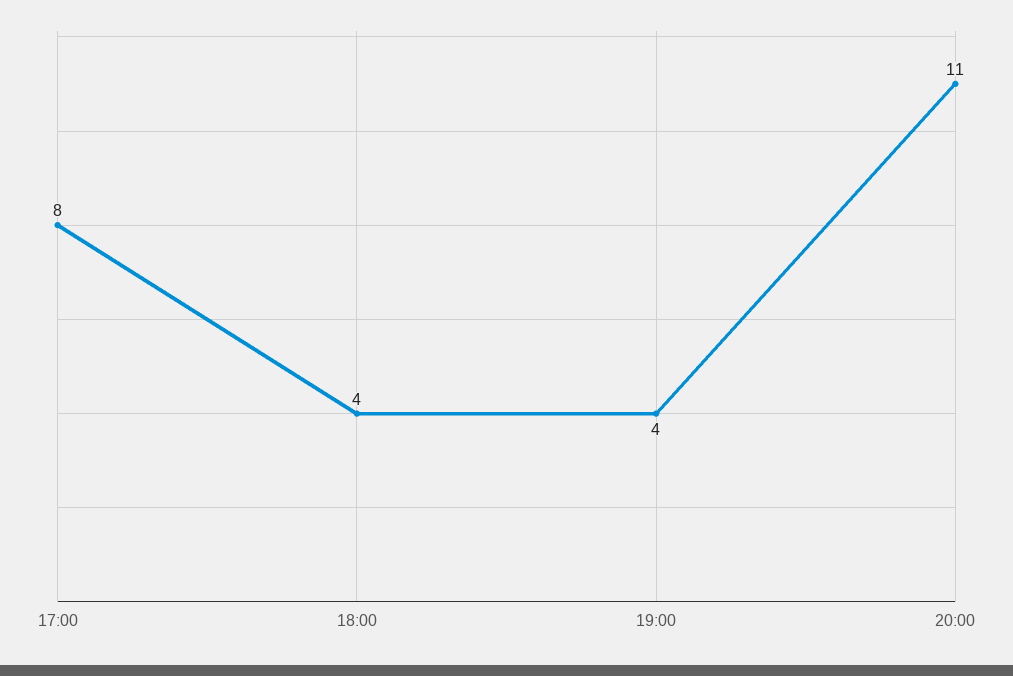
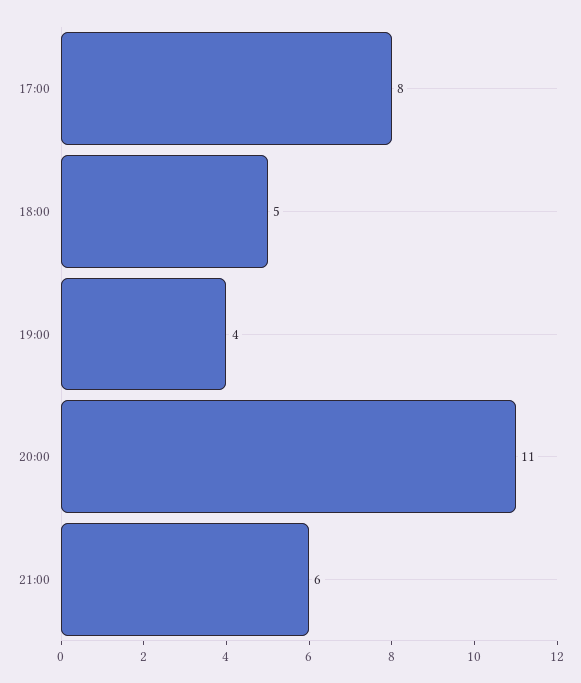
18:00: 4 -> 5
21:00: none -> 6

